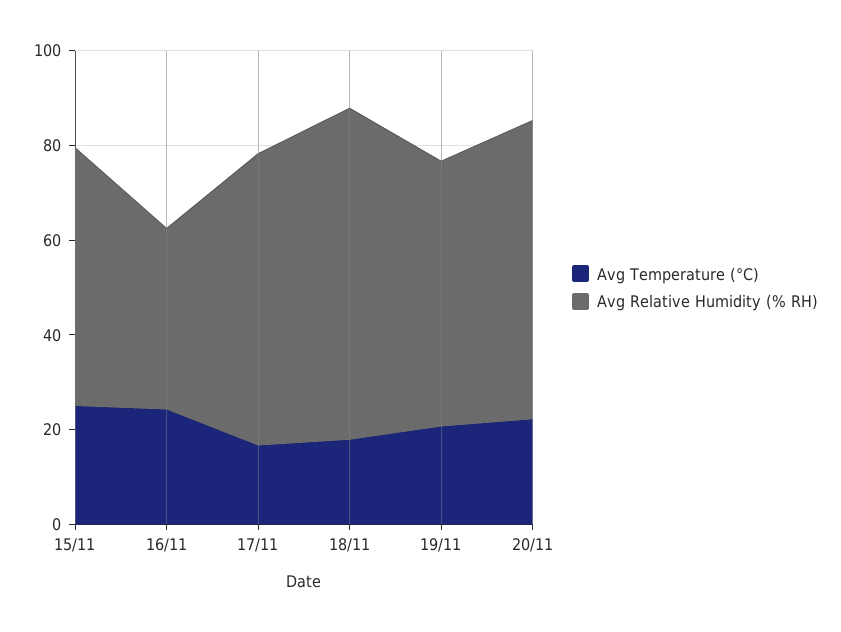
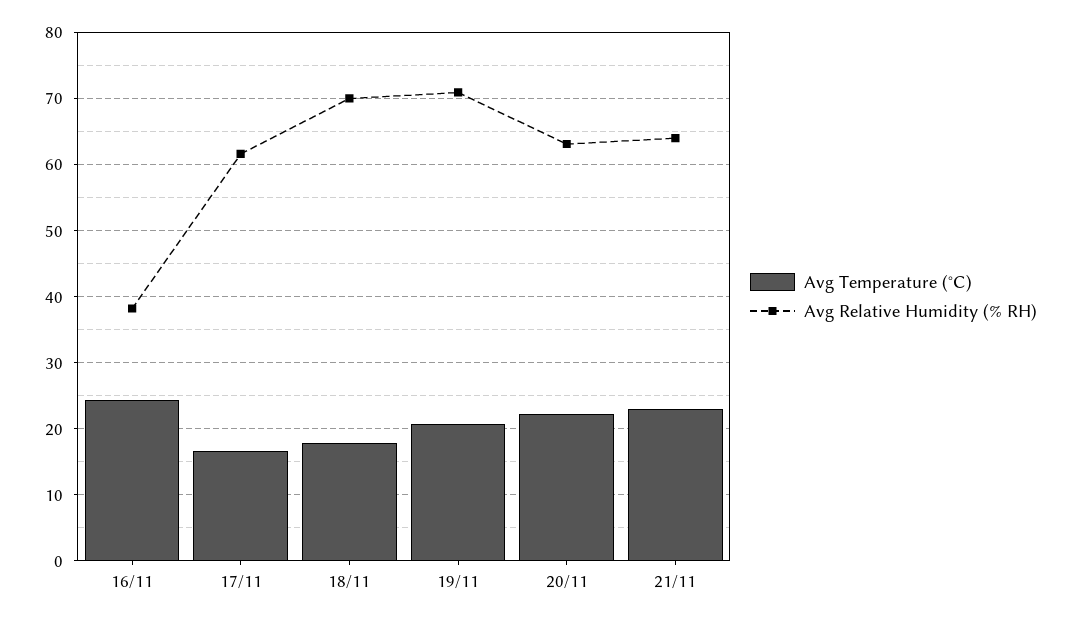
Avg Temperature (°C), 15/11: 25 -> none
Avg Relative Humidity (% RH), 15/11: 55 -> none
Avg Relative Humidity (% RH), 19/11: 55 -> 71
Avg Temperature (°C), 21/11: none -> 23
Avg Relative Humidity (% RH), 21/11: none -> 64

